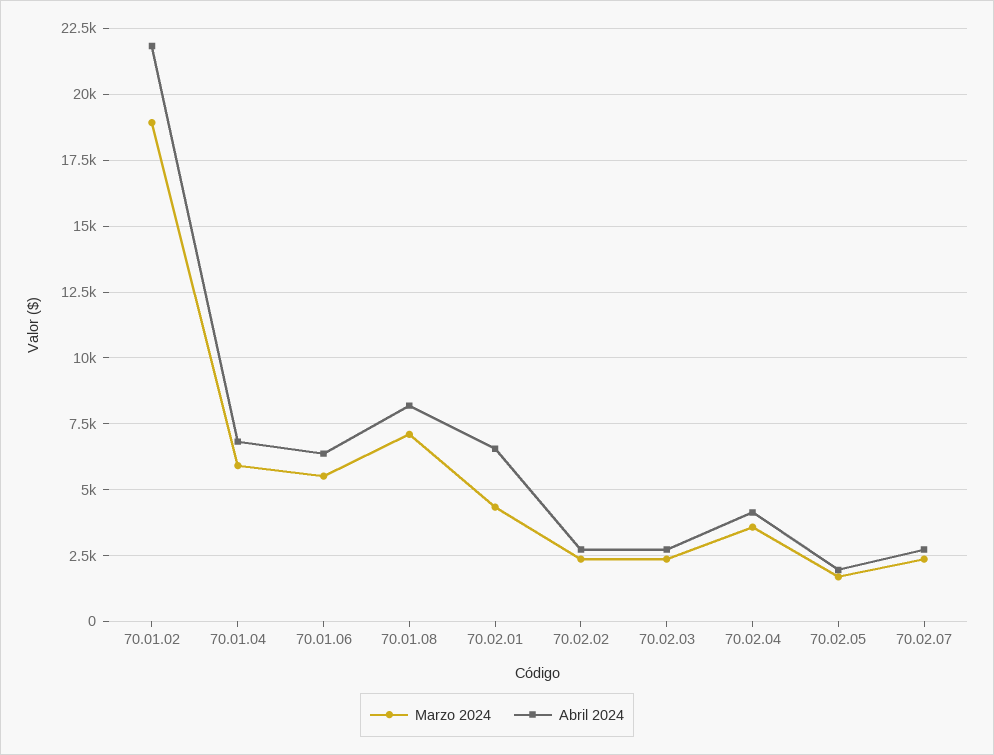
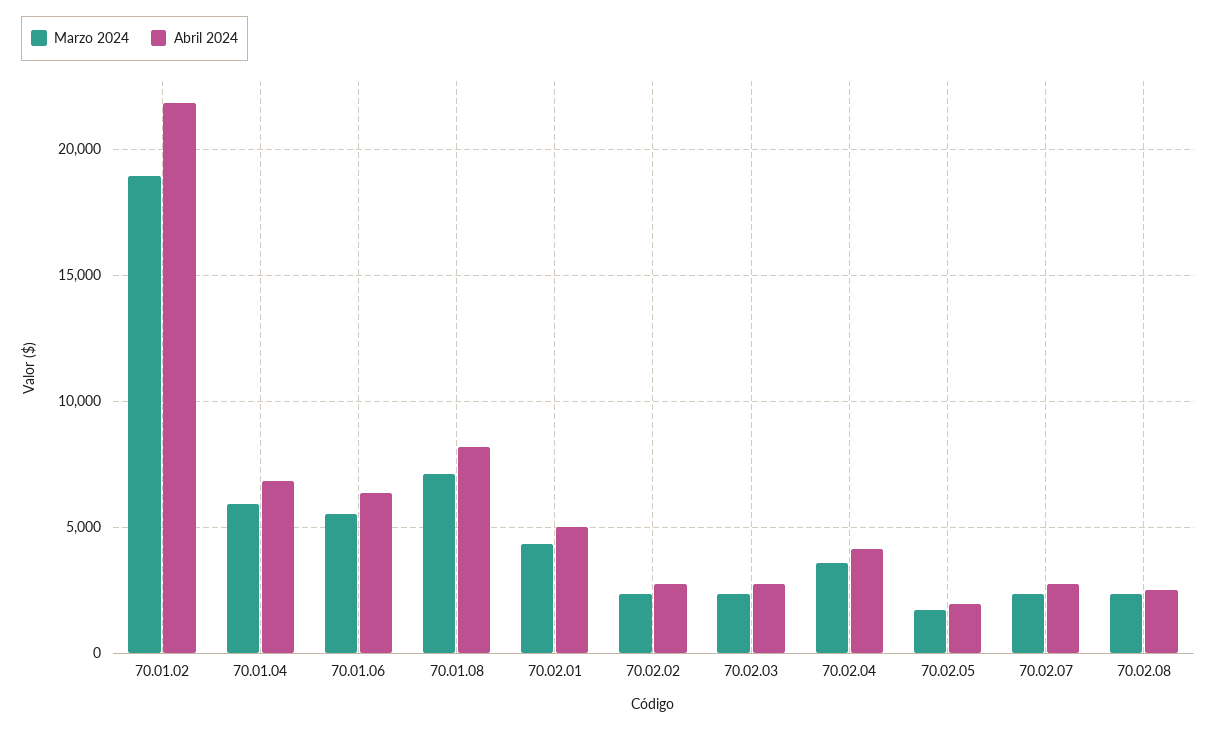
Abril 2024, 70.02.01: 6500 -> 5000
Marzo 2024, 70.02.08: none -> 2500
Abril 2024, 70.02.08: none -> 2500

